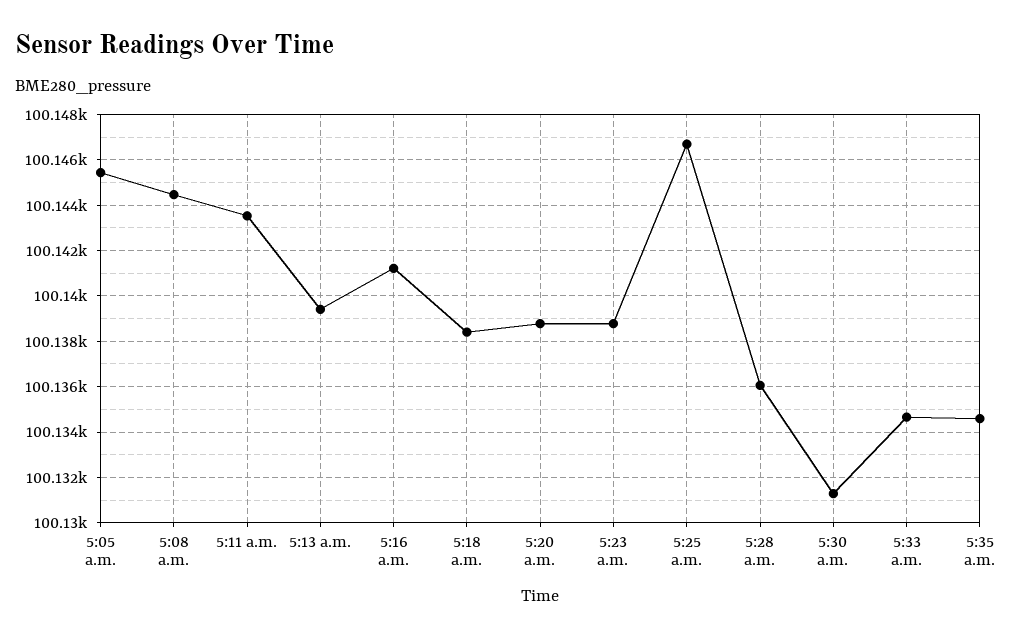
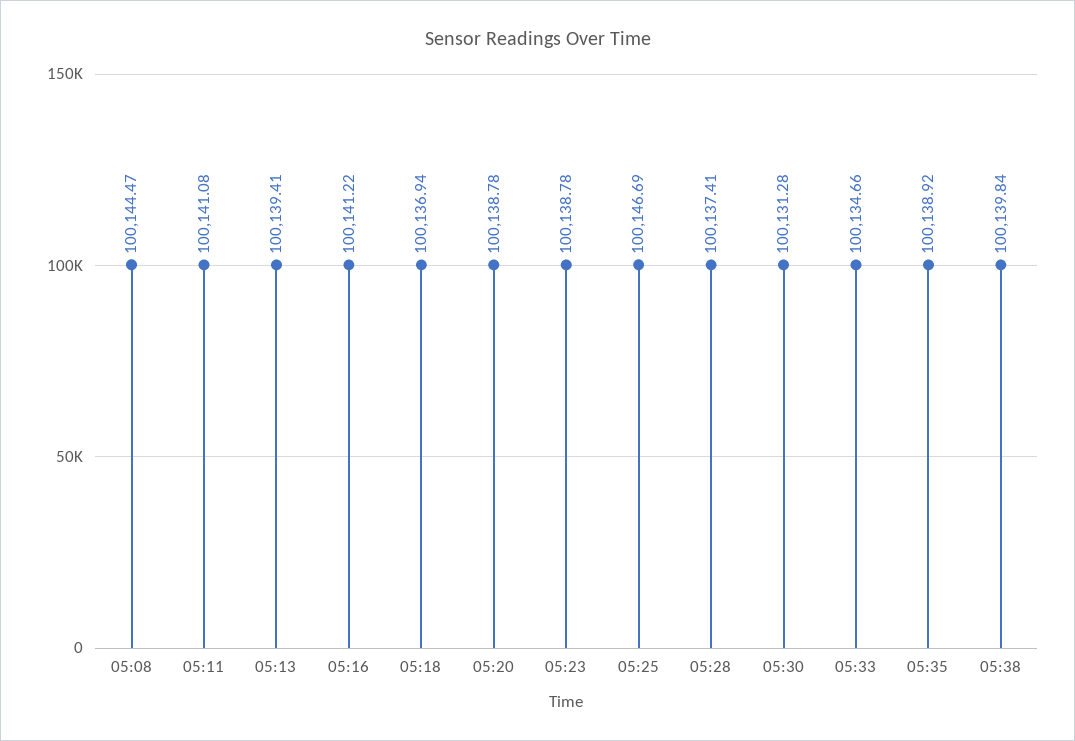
5:05 a.m.: 100145.5 -> none
5:11 a.m.: 100143.5 -> 100141.08
5:18 a.m.: 100138.5 -> 100136.94
5:28 a.m.: 100136 -> 100137.41
5:35 a.m.: 100134.5 -> 100138.92
05:38: none -> 100139.84

